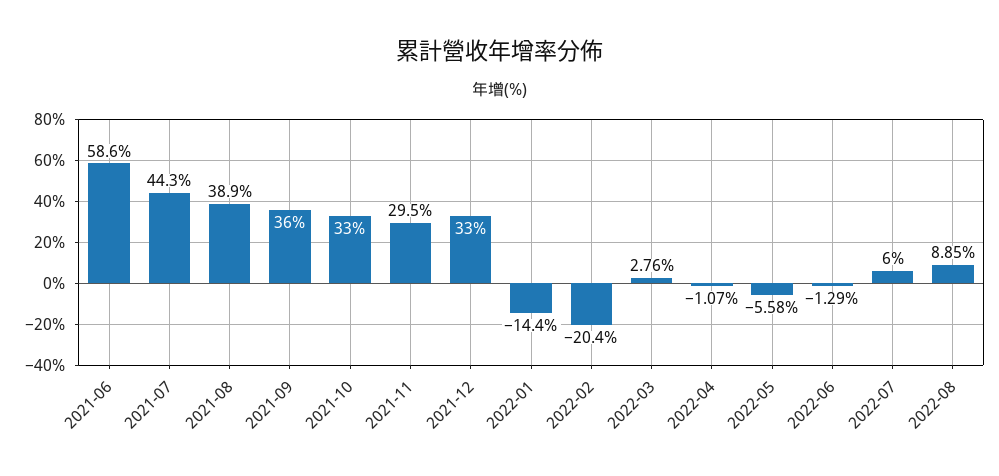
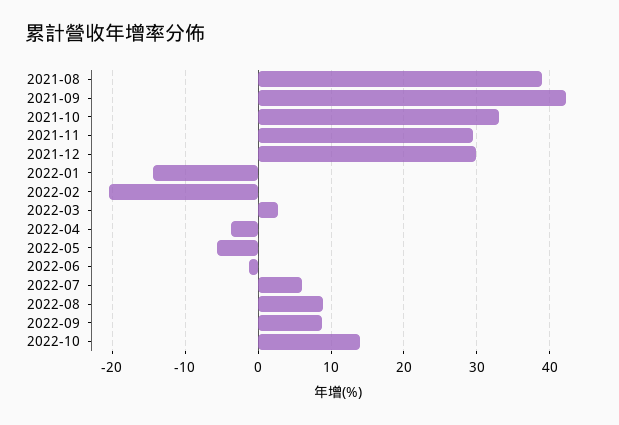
2021-06: 58.6 -> none
2021-07: 44.3 -> none
2021-09: 36 -> 42
2021-12: 33 -> 30
2022-04: -1.07 -> -4
2022-09: none -> 9
2022-10: none -> 14

